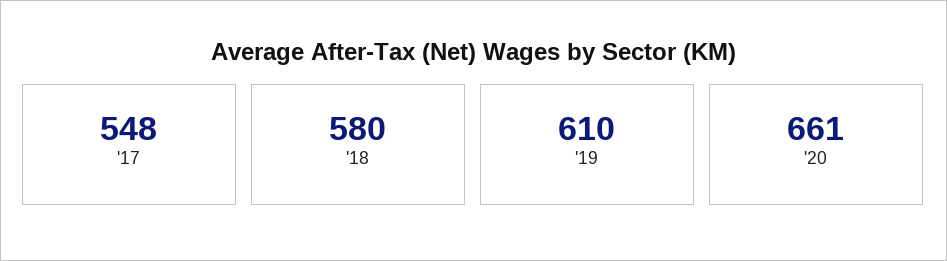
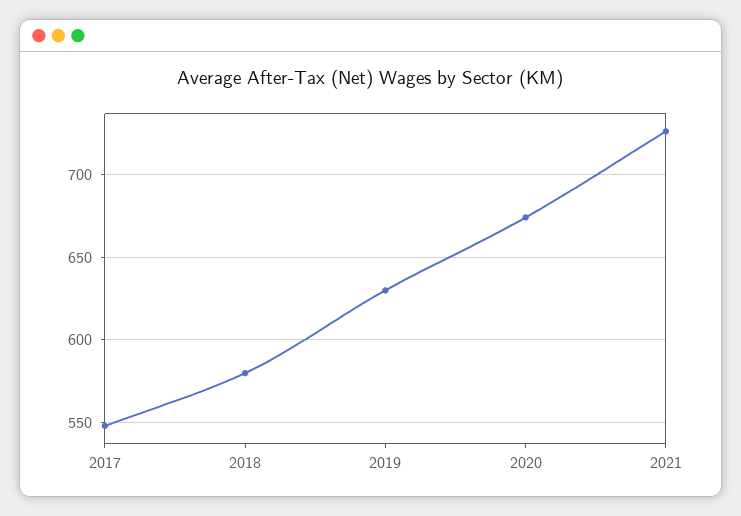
'19: 610 -> 630
'20: 661 -> 675
2021: none -> 725

